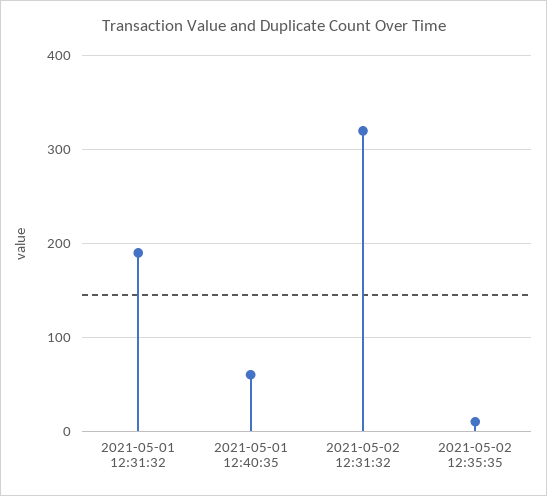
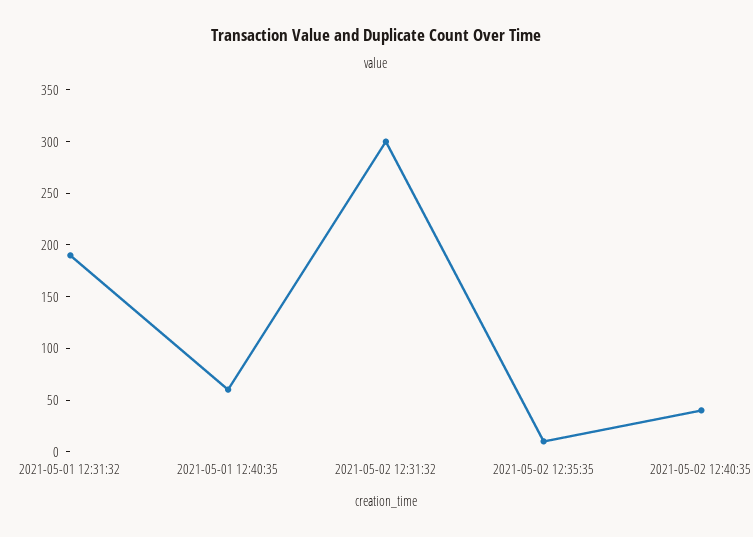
2021-05-02 12:31:32: 320 -> 300
2021-05-02 12:40:35: none -> 40

